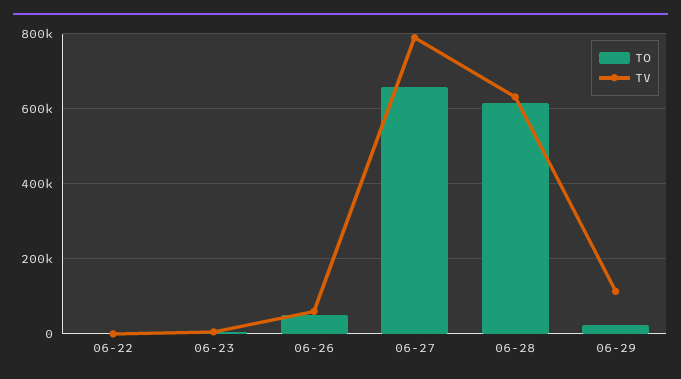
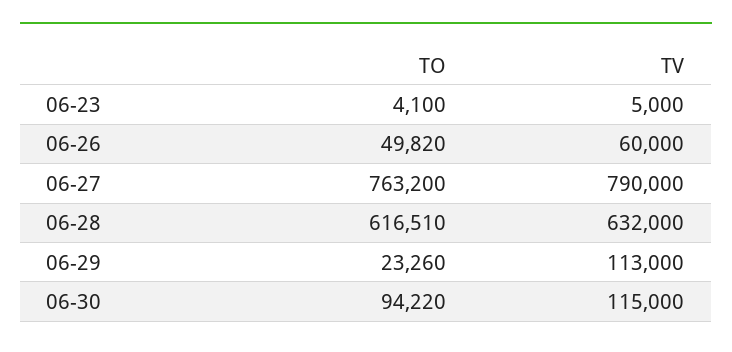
TO, 06-22: 0 -> none
TV, 06-22: 0 -> none
TO, 06-27: 660000 -> 763200
TO, 06-30: none -> 94220
TV, 06-30: none -> 115000

